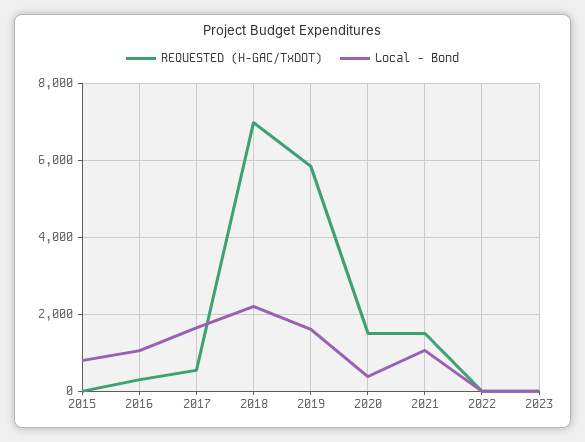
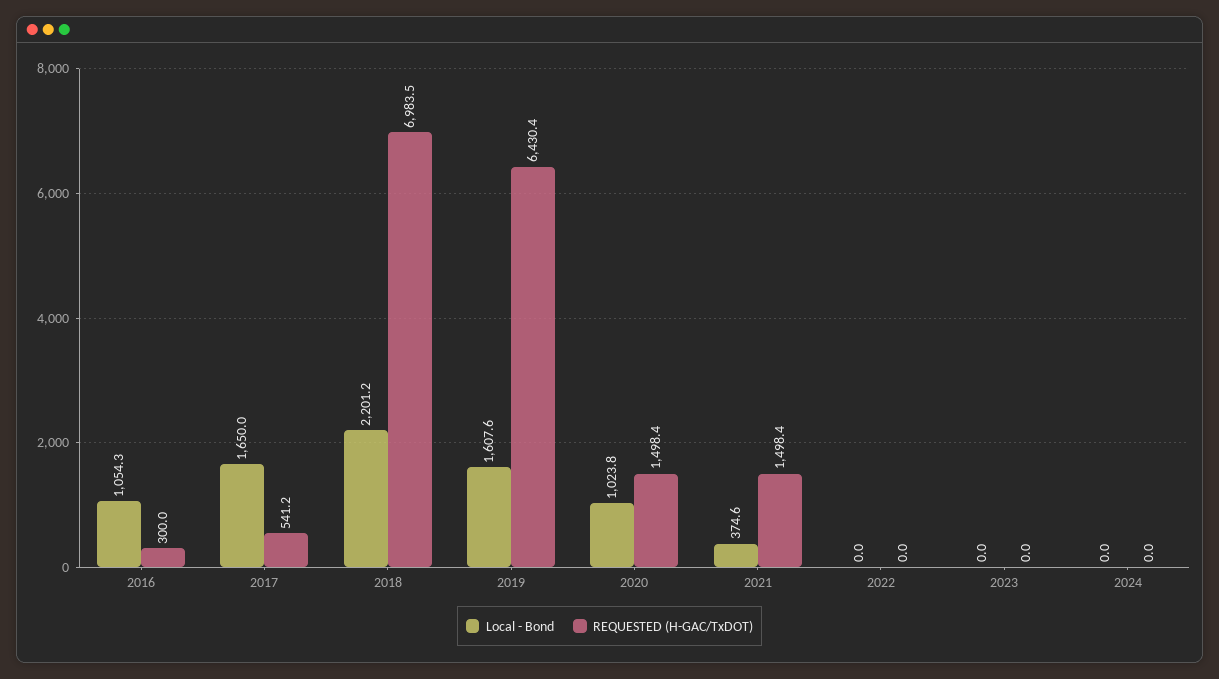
REQUESTED (H-GAC/TxDOT), 2015: 0 -> none
Local - Bond, 2015: 800 -> none
REQUESTED (H-GAC/TxDOT), 2019: 5800 -> 6430.4
Local - Bond, 2020: 400 -> 1023.8
Local - Bond, 2021: 1000 -> 374.6
Local - Bond, 2024: none -> 0
REQUESTED (H-GAC/TxDOT), 2024: none -> 0

